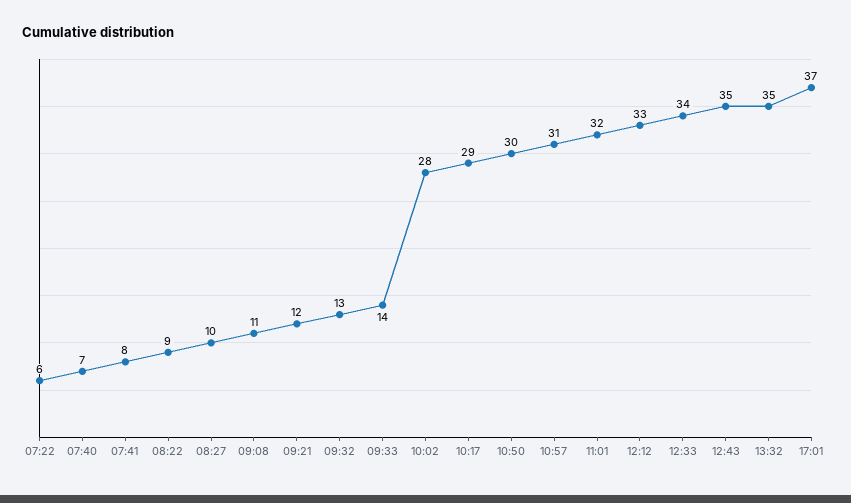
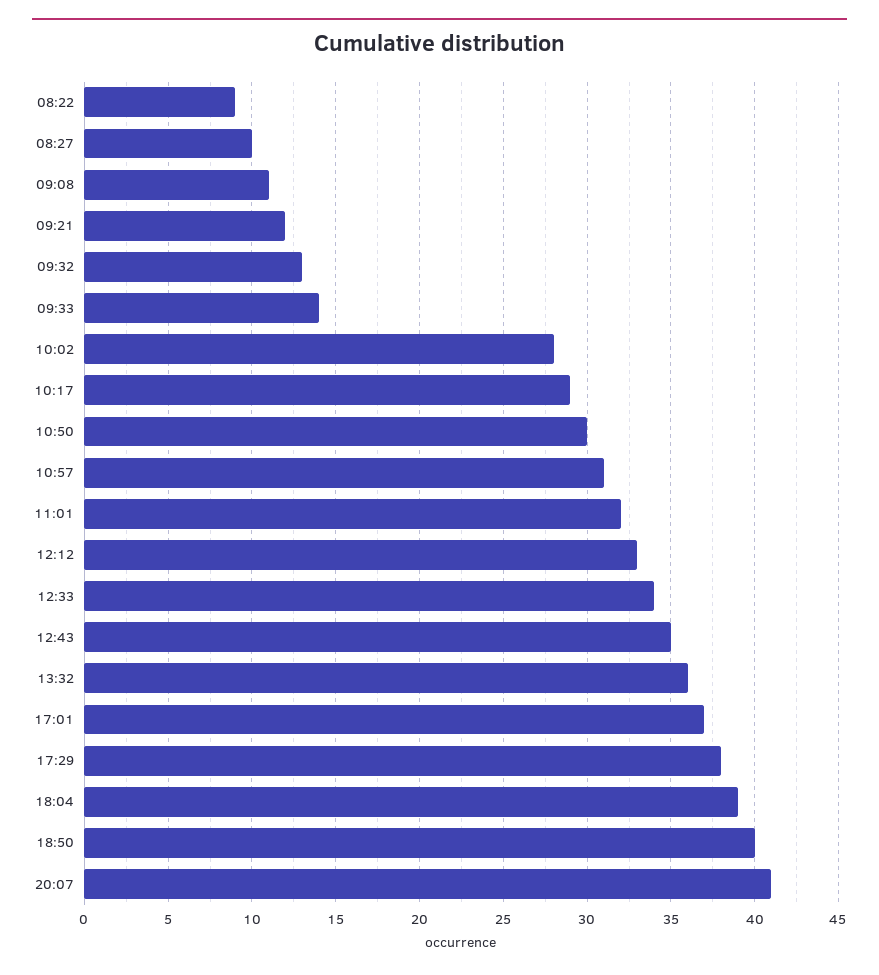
07:22: 6 -> none
07:40: 7 -> none
07:41: 8 -> none
13:32: 35 -> 36
17:29: none -> 38
18:04: none -> 39
18:50: none -> 40
20:07: none -> 41

